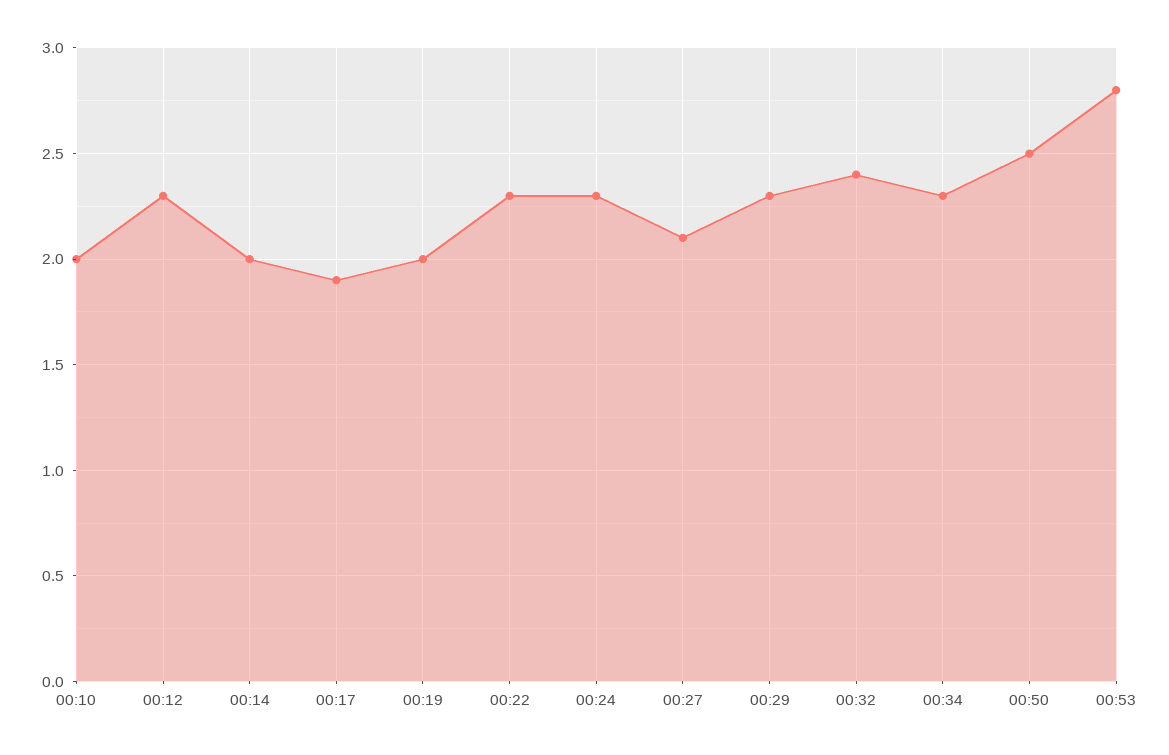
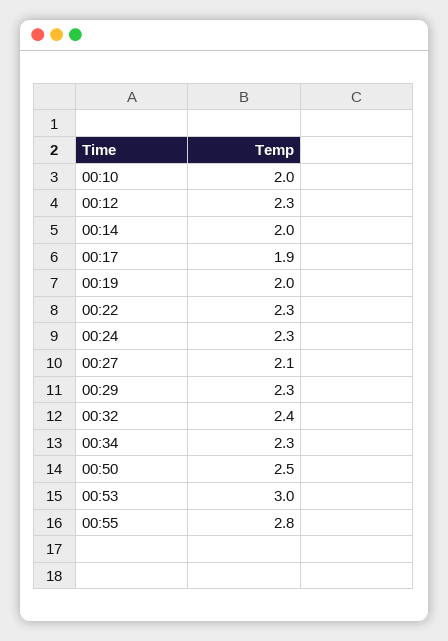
00:53: 2.8 -> 3
00:55: none -> 2.8

